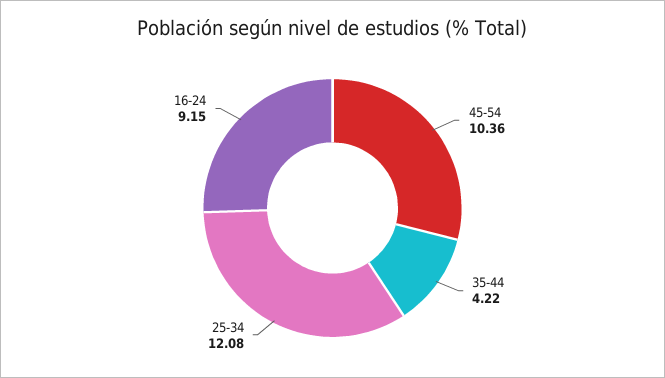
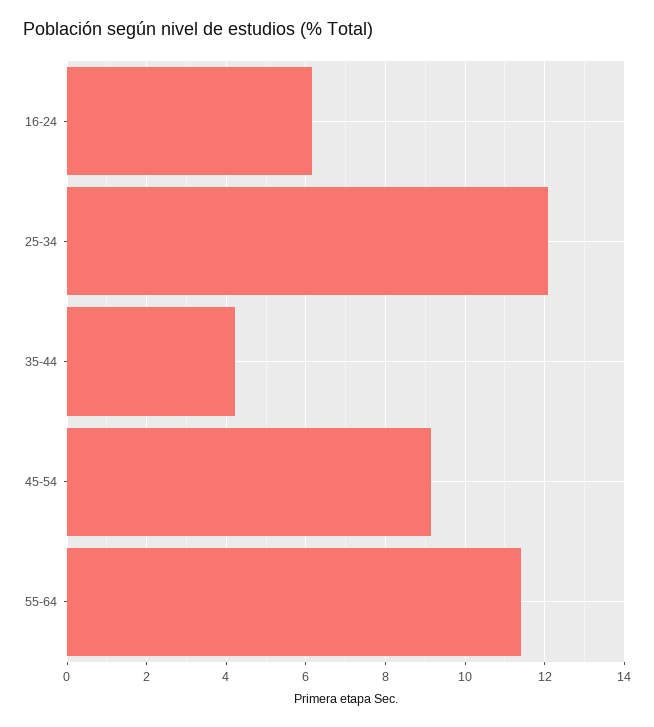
45-54: 10.36 -> 9.2
16-24: 9.15 -> 6.2
55-64: none -> 11.4

